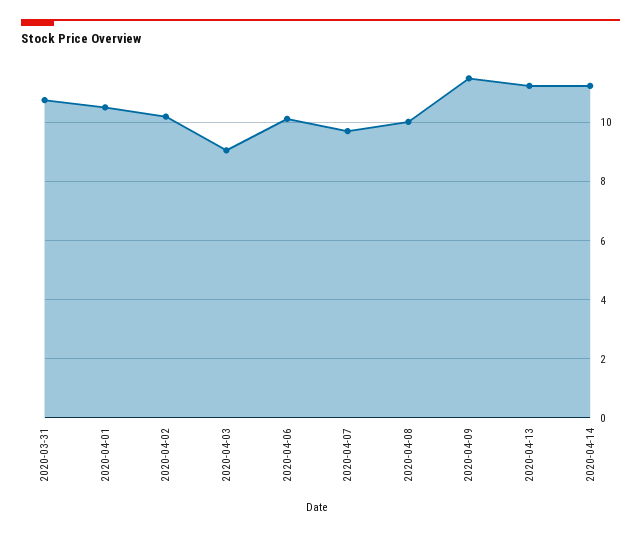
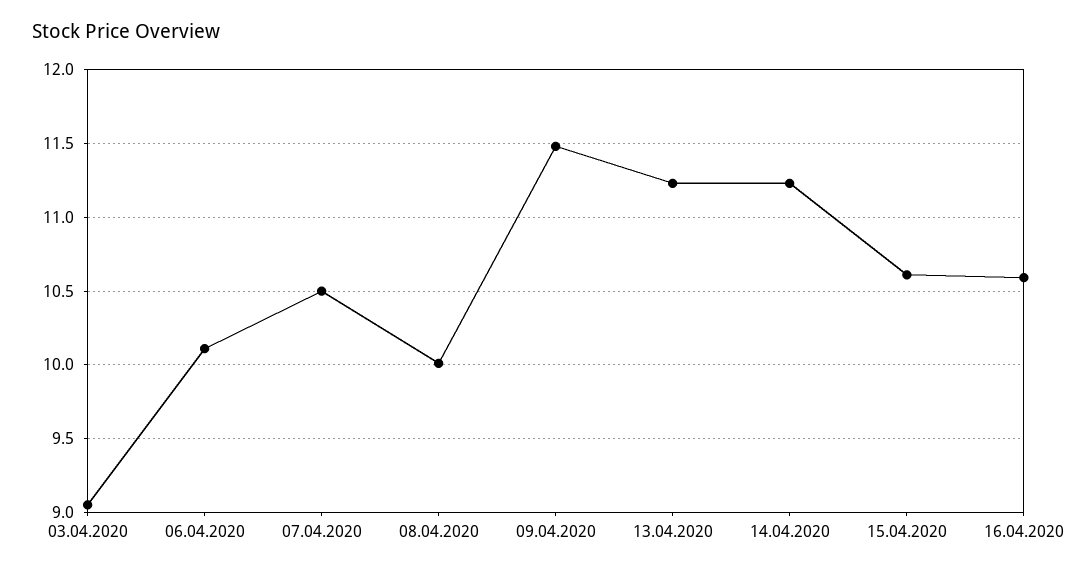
2020-03-31: 10.75 -> none
2020-04-01: 10.5 -> none
2020-04-02: 10.25 -> none
2020-04-07: 9.75 -> 10.5
15.04.2020: none -> 10.6
16.04.2020: none -> 10.6

